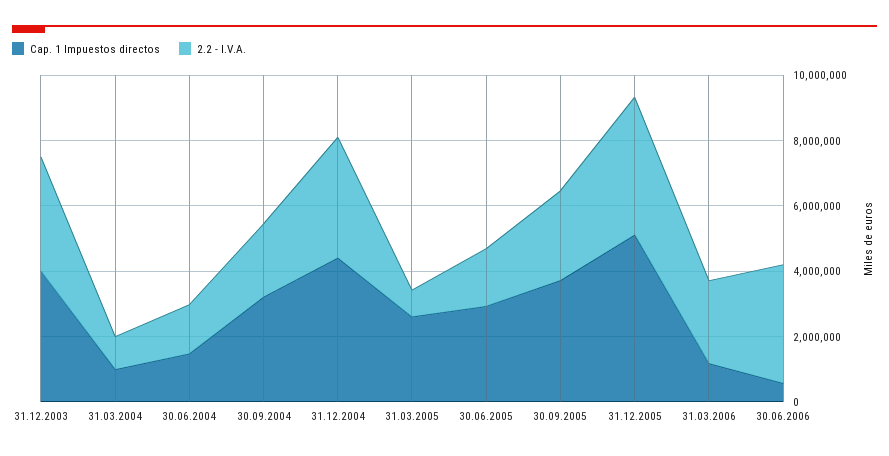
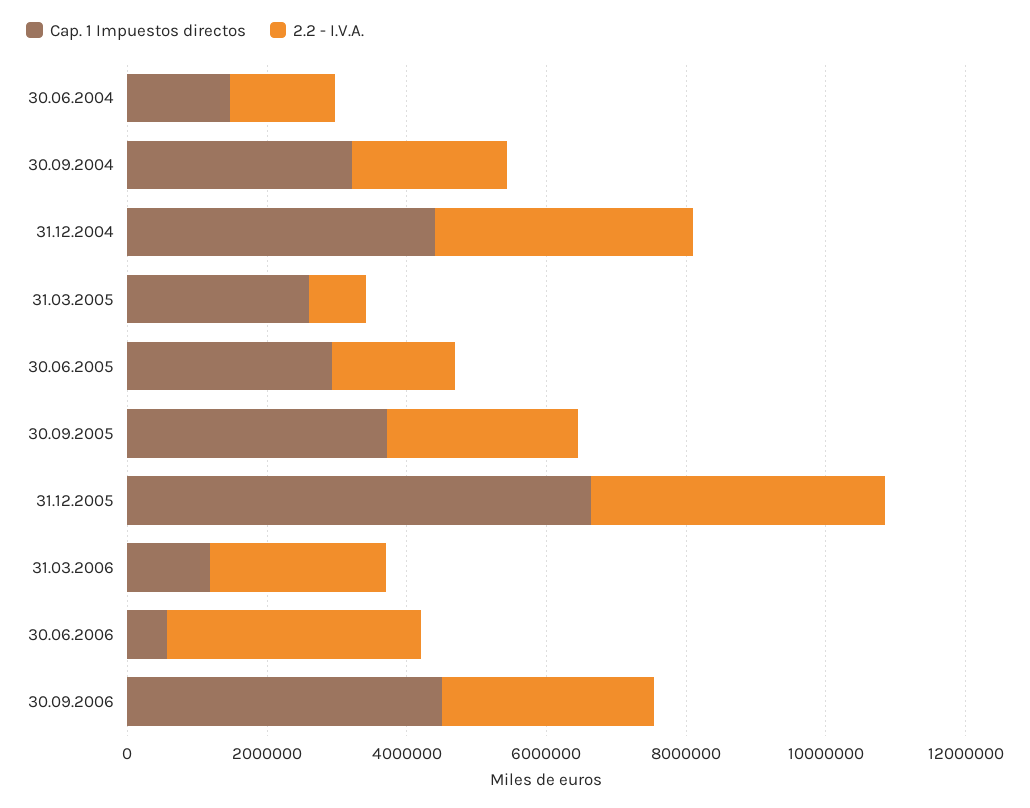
Cap. 1 Impuestos directos, 31.12.2003: 4000000 -> none
2.2 - I.V.A., 31.12.2003: 3500000 -> none
Cap. 1 Impuestos directos, 31.03.2004: 1000000 -> none
2.2 - I.V.A., 31.03.2004: 1000000 -> none
Cap. 1 Impuestos directos, 31.12.2005: 5000000 -> 6500000
Cap. 1 Impuestos directos, 30.09.2006: none -> 4500000
2.2 - I.V.A., 30.09.2006: none -> 3000000

